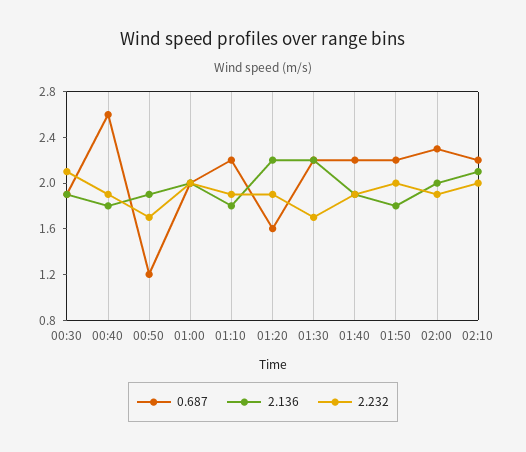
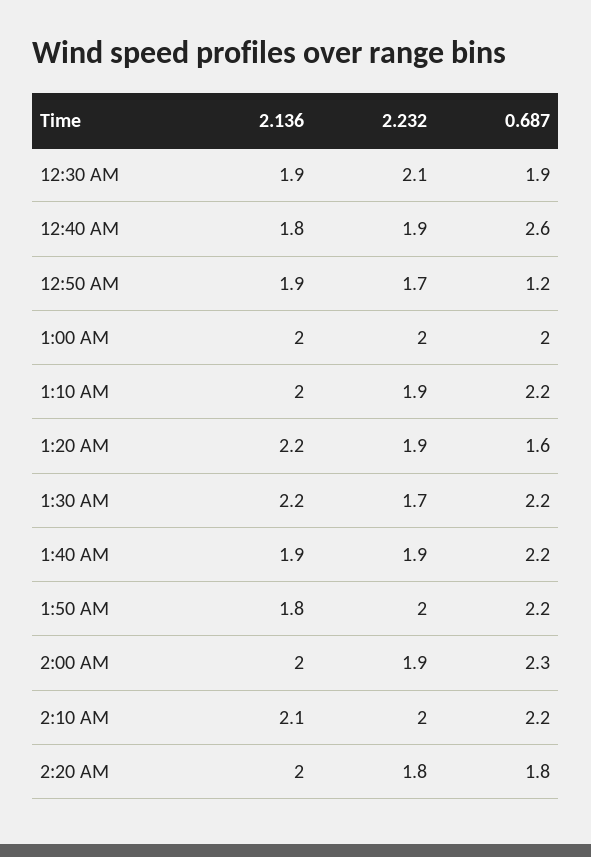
2.136, 01:10: 1.8 -> 2
2.136, 2:20 AM: none -> 2
2.232, 2:20 AM: none -> 1.8
0.687, 2:20 AM: none -> 1.8

